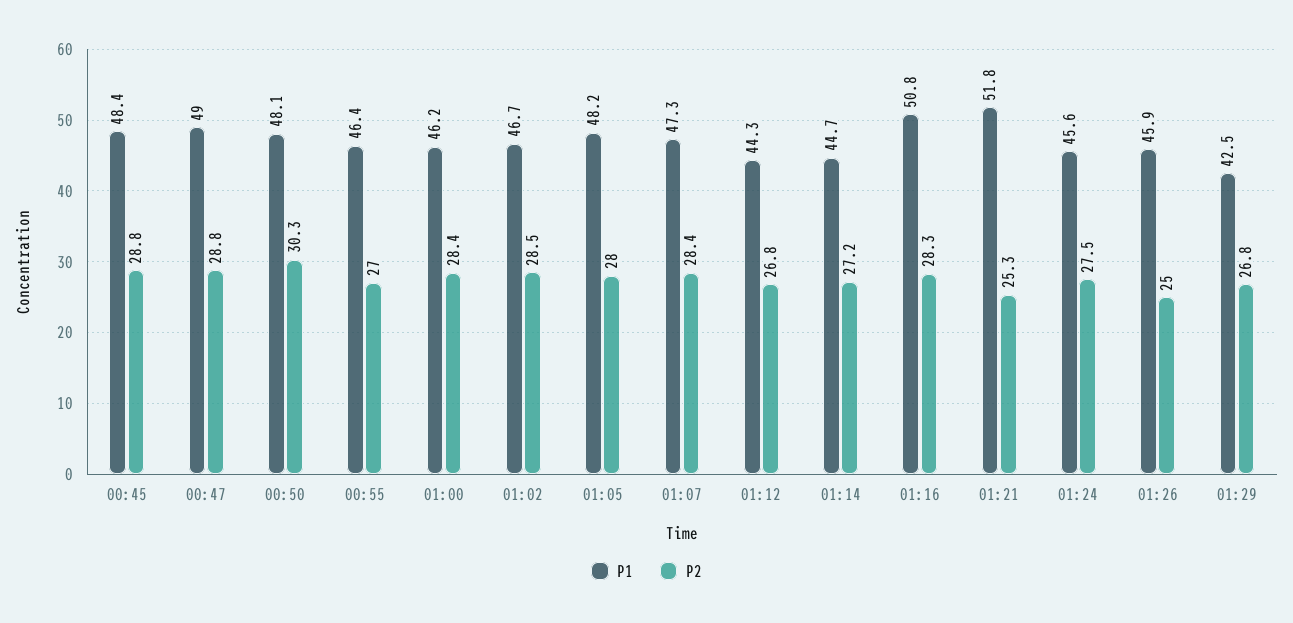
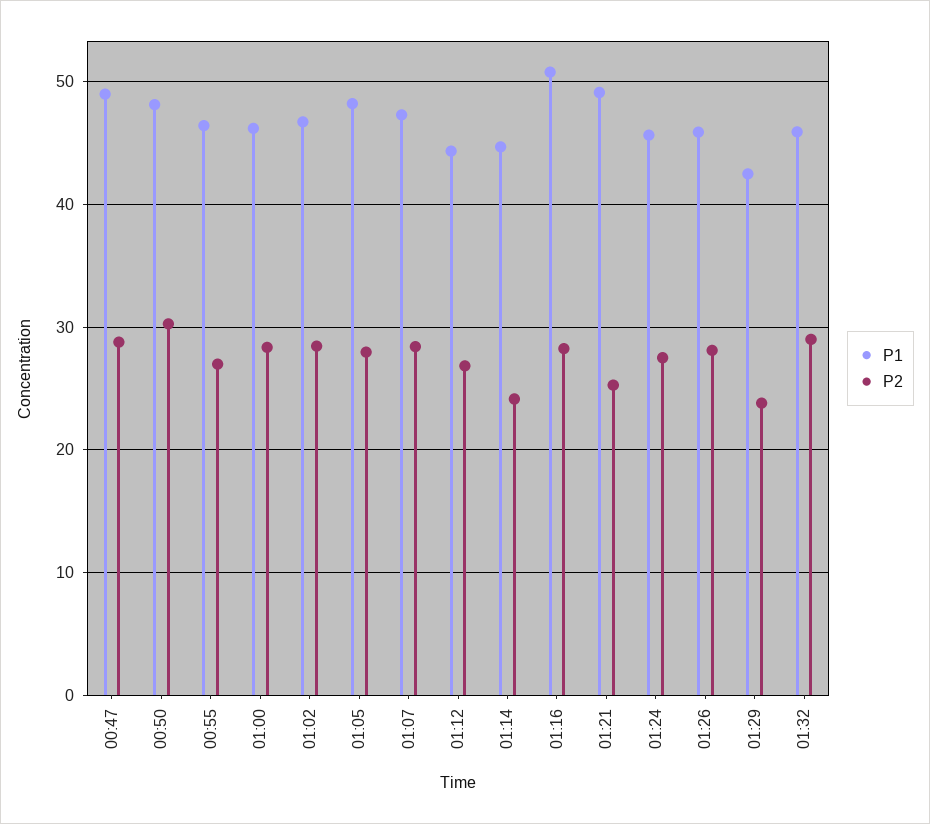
P1, 00:45: 48.4 -> none
P2, 00:45: 28.8 -> none
P2, 01:14: 27.2 -> 24
P1, 01:21: 51.8 -> 49
P2, 01:26: 25 -> 28
P2, 01:29: 26.8 -> 24
P1, 01:32: none -> 46
P2, 01:32: none -> 29

